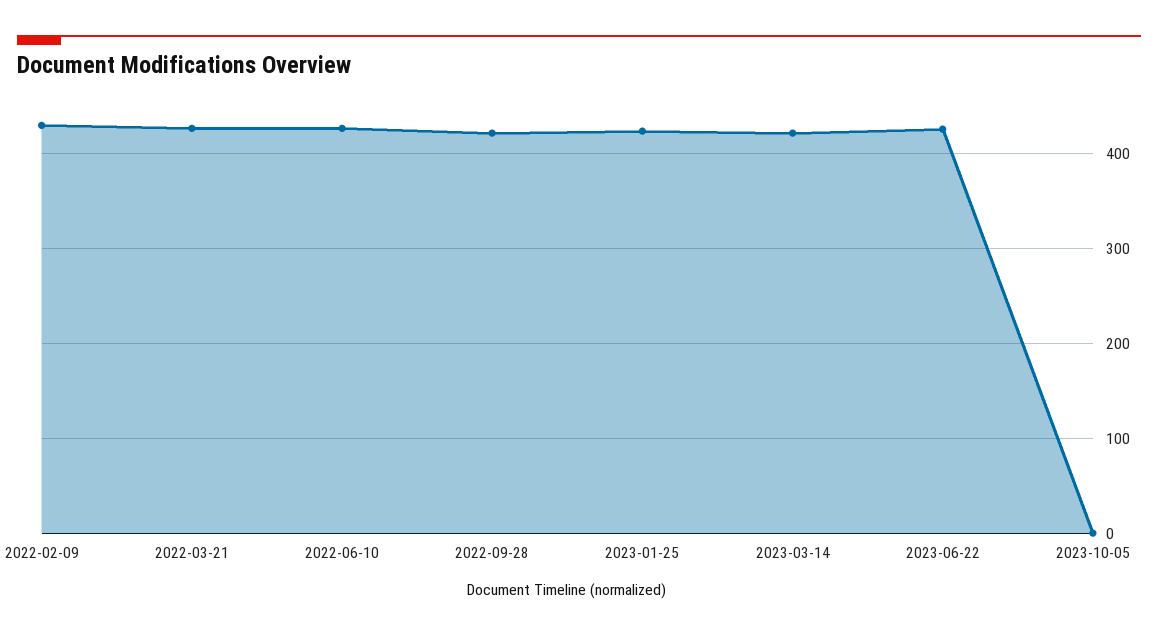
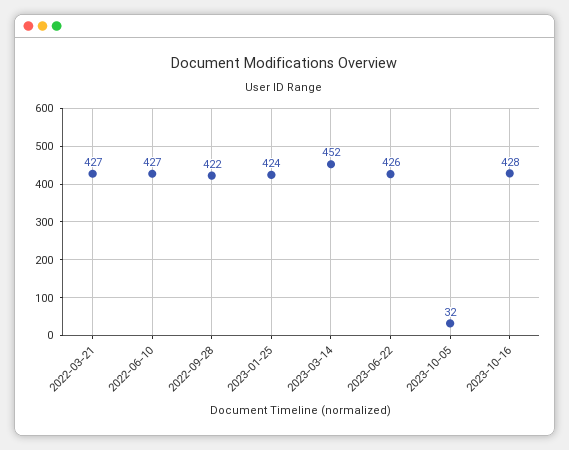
2022-02-09: 430 -> none
2023-03-14: 420 -> 452
2023-10-05: 0 -> 32
2023-10-16: none -> 428

